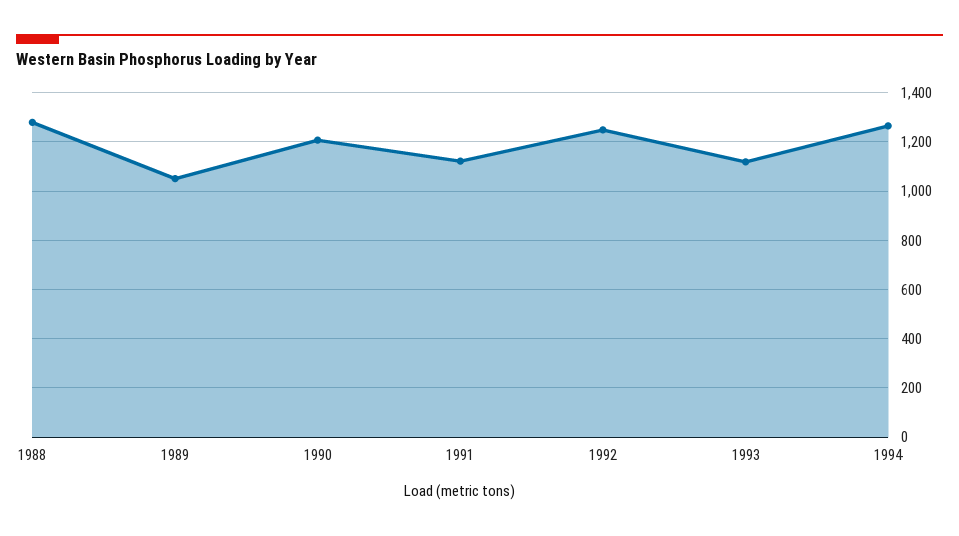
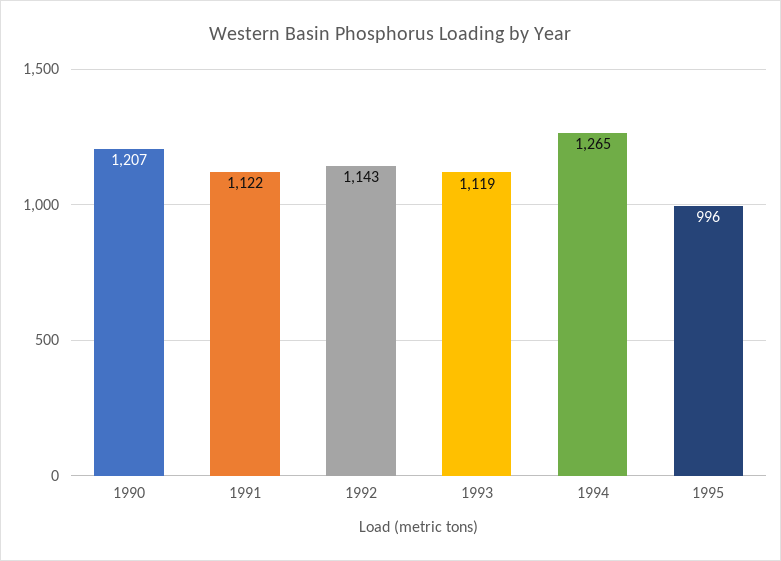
1988: 1275 -> none
1989: 1050 -> none
1992: 1250 -> 1143
1995: none -> 996

